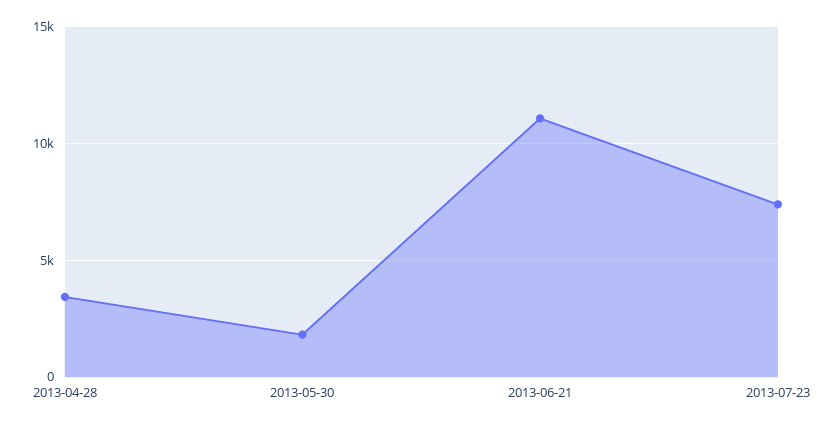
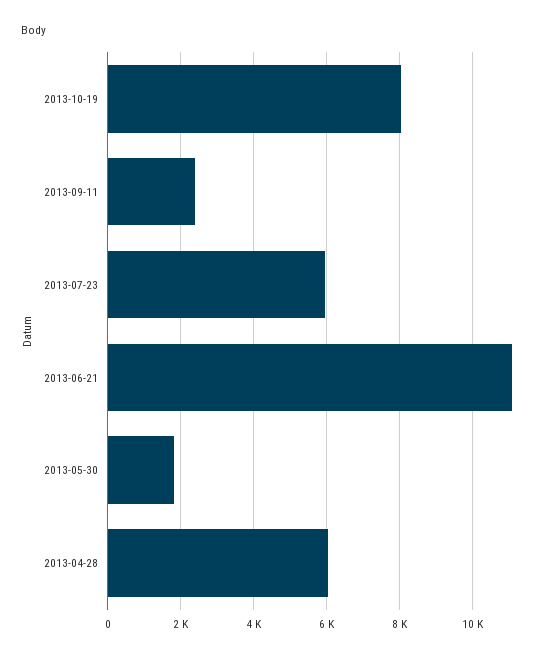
2013-04-28: 3500 -> 6000
2013-07-23: 7500 -> 6000
2013-10-19: none -> 8000
2013-09-11: none -> 2400

